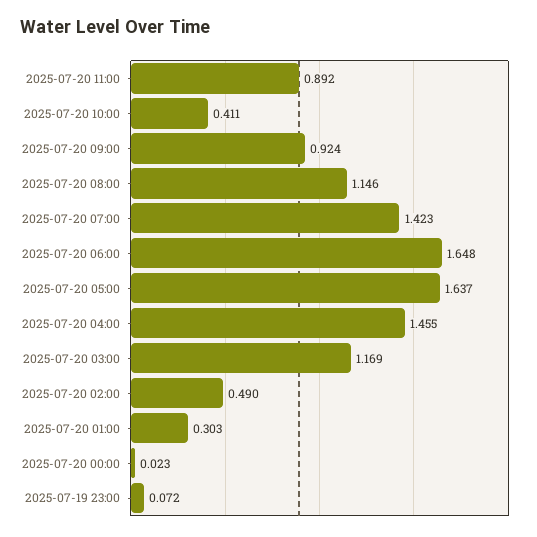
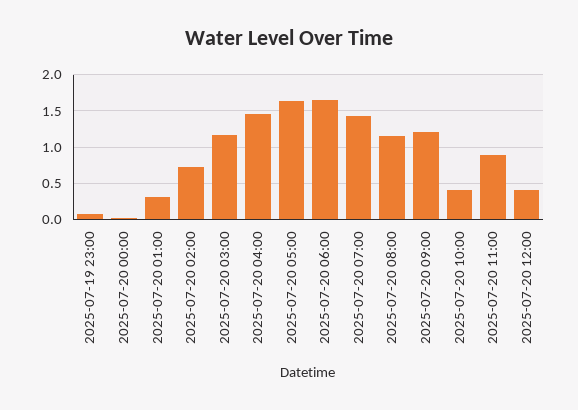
2025-07-20 09:00: 0.924 -> 1.2
2025-07-20 02:00: 0.49 -> 0.7
2025-07-20 12:00: none -> 0.4

